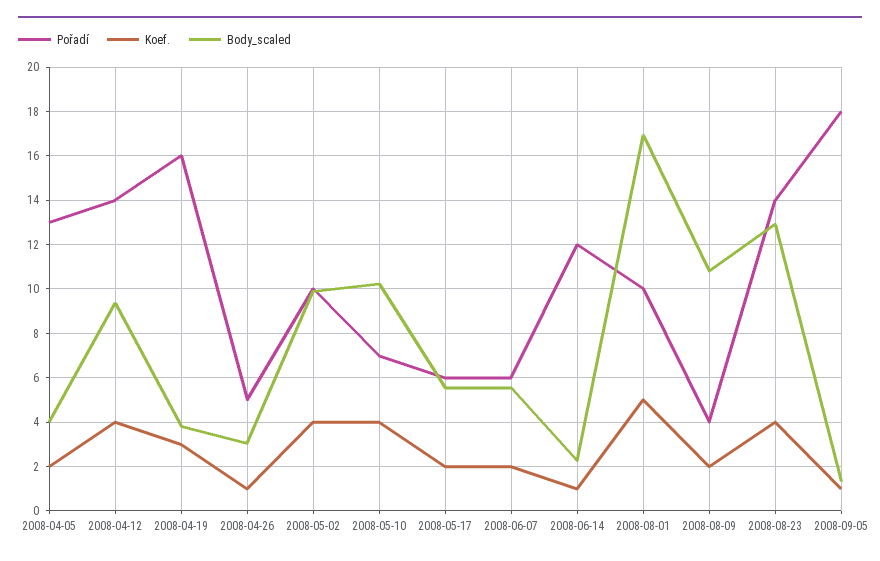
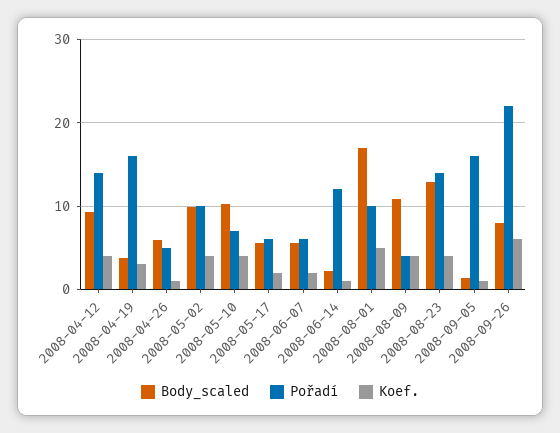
Pořadí, 2008-04-05: 13 -> none
Koef., 2008-04-05: 2 -> none
Body_scaled, 2008-04-05: 4 -> none
Body_scaled, 2008-04-26: 3 -> 6
Koef., 2008-08-09: 2 -> 4
Pořadí, 2008-09-05: 18 -> 16
Body_scaled, 2008-09-26: none -> 8
Pořadí, 2008-09-26: none -> 22
Koef., 2008-09-26: none -> 6

